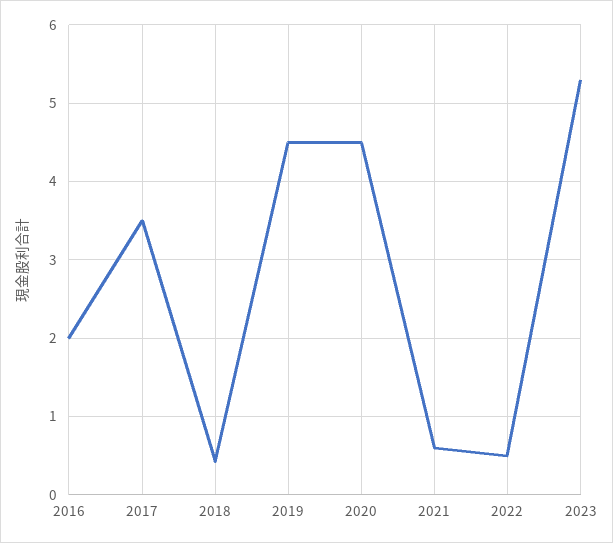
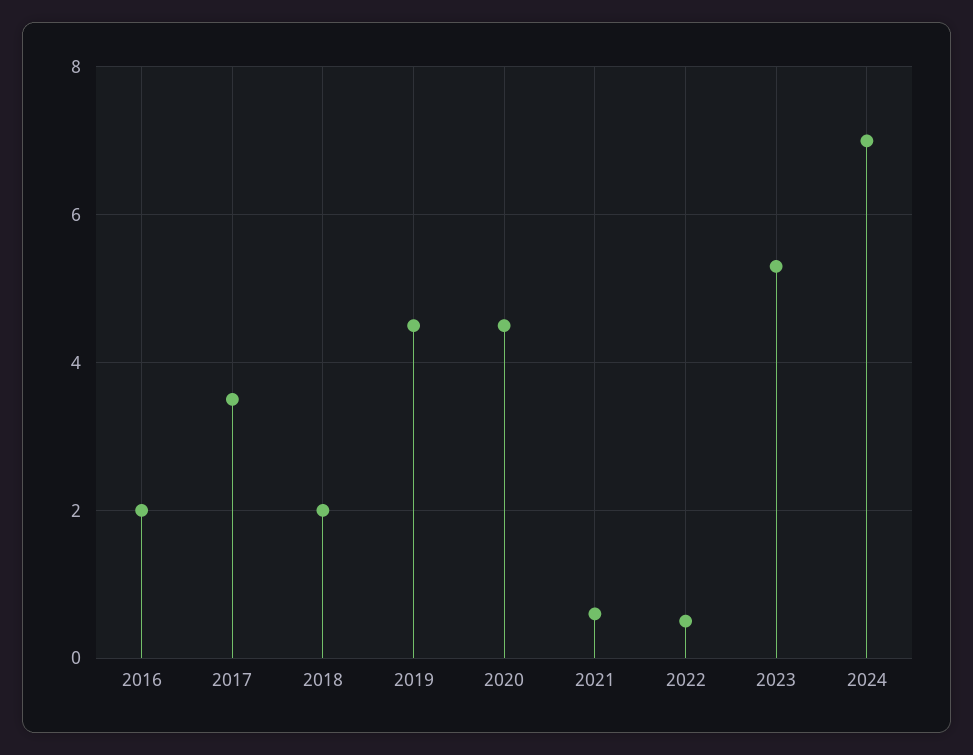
2018: 0.4 -> 2
2024: none -> 7

